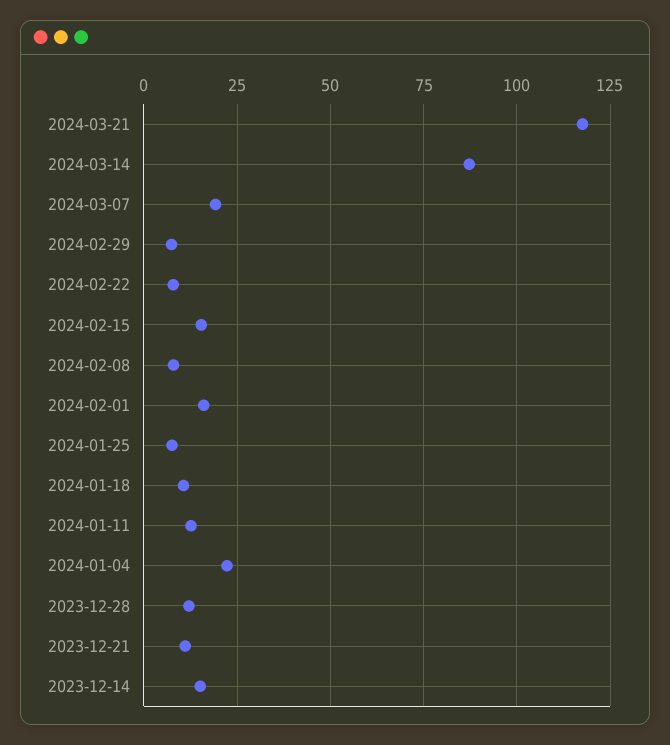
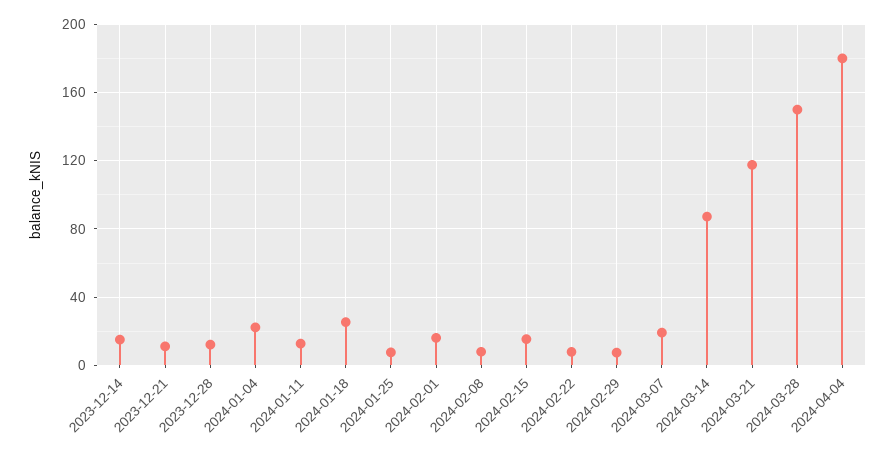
2024-01-18: 10 -> 25
2024-03-28: none -> 150
2024-04-04: none -> 180

